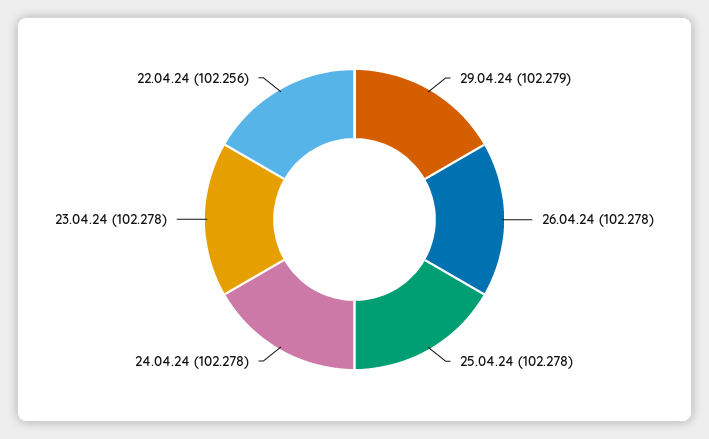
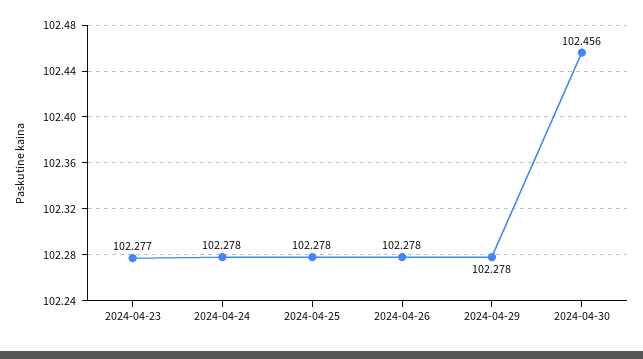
29.04.24: 102.279 -> 102.278
23.04.24: 102.278 -> 102.277
22.04.24: 102.256 -> none
2024-04-30: none -> 102.456

